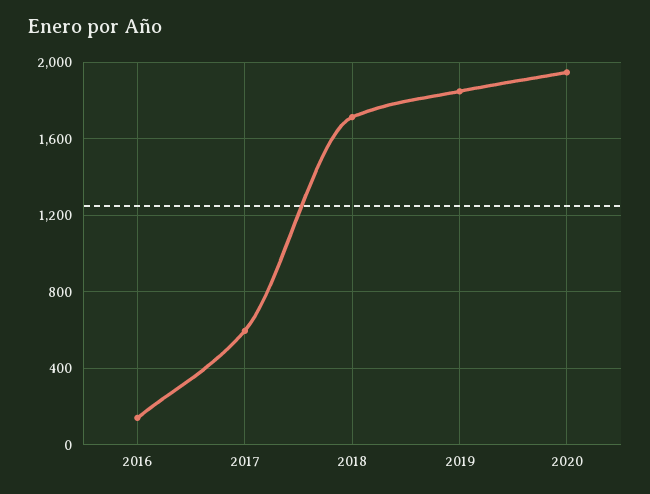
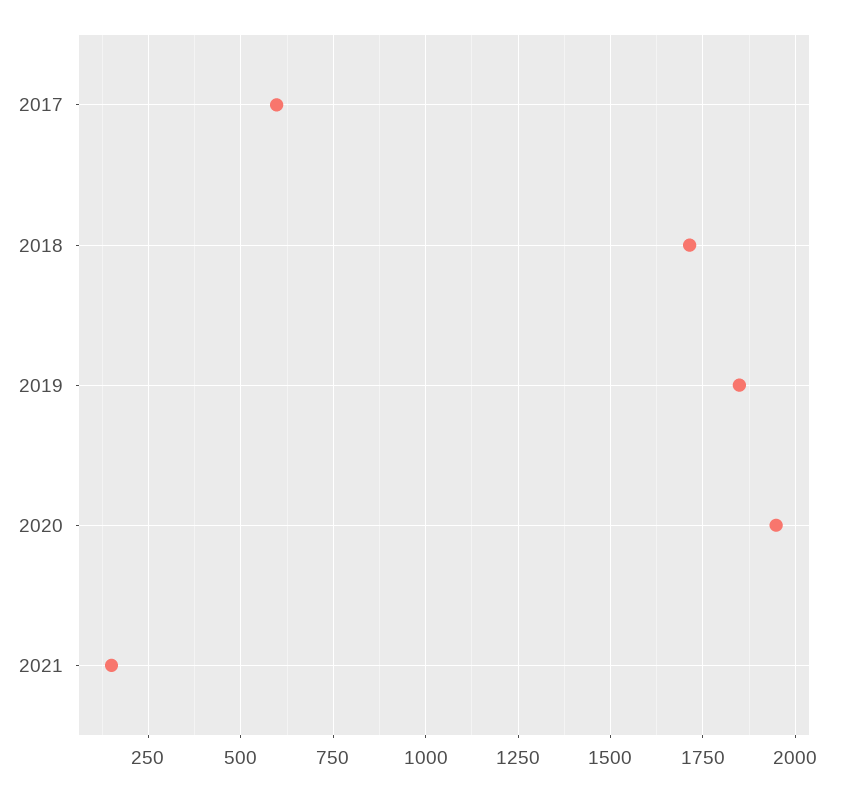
2016: 150 -> none
2021: none -> 150

